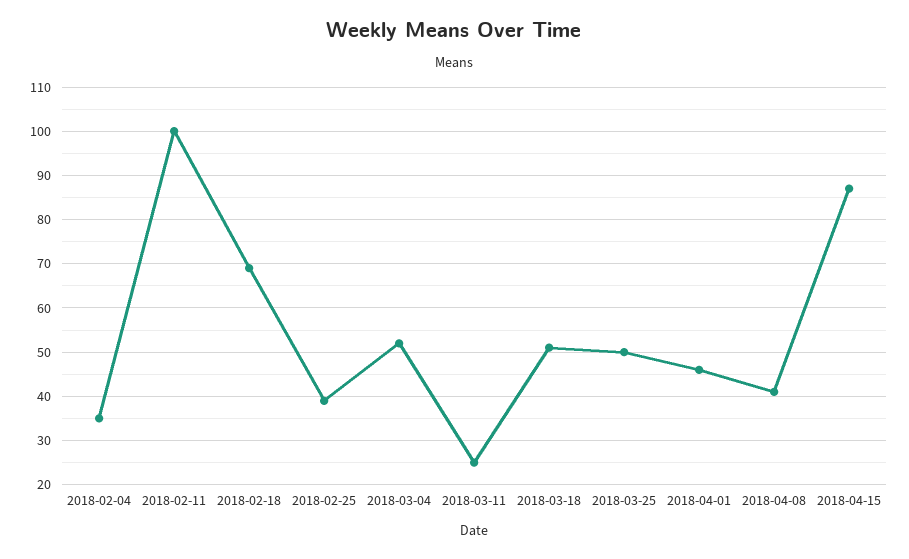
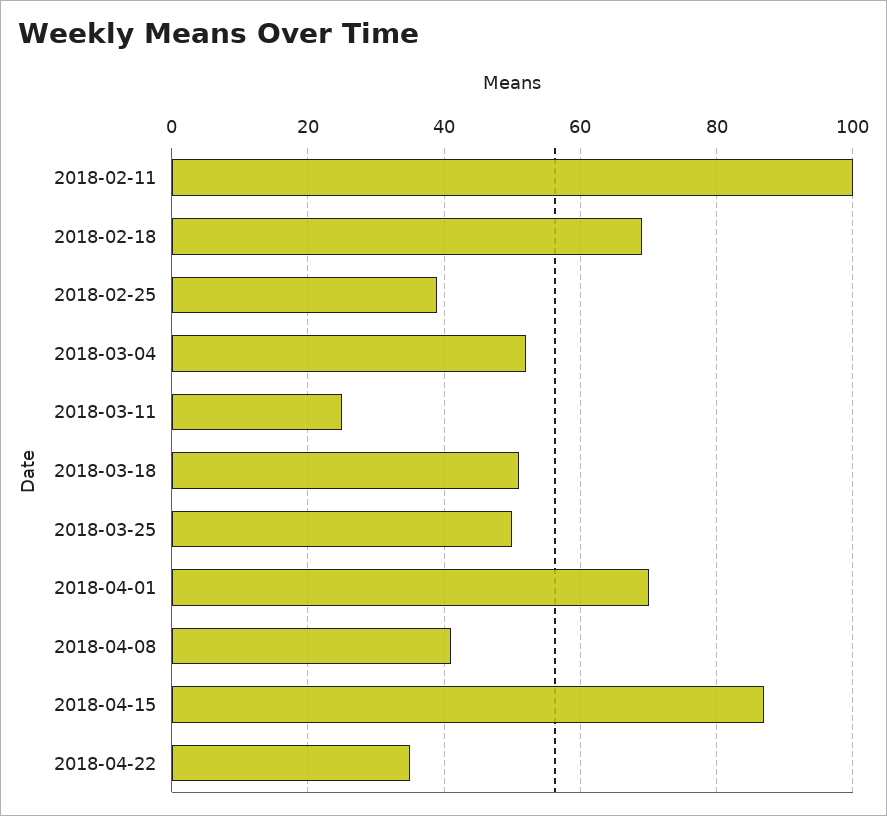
2018-02-04: 35 -> none
2018-04-01: 45 -> 70
2018-04-22: none -> 35

